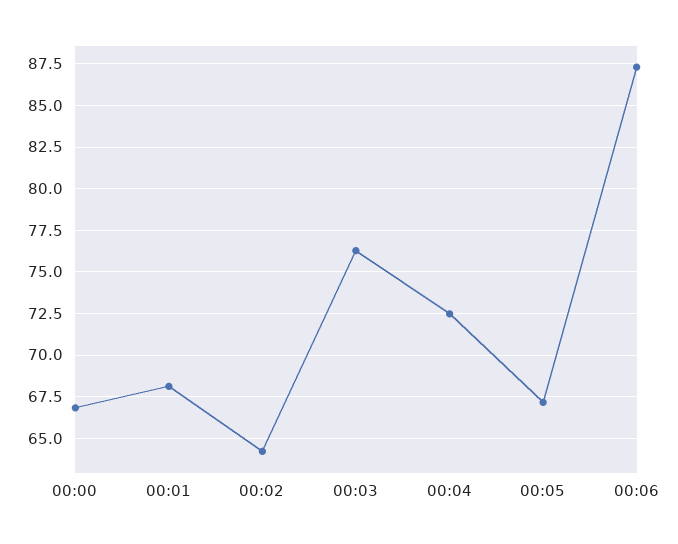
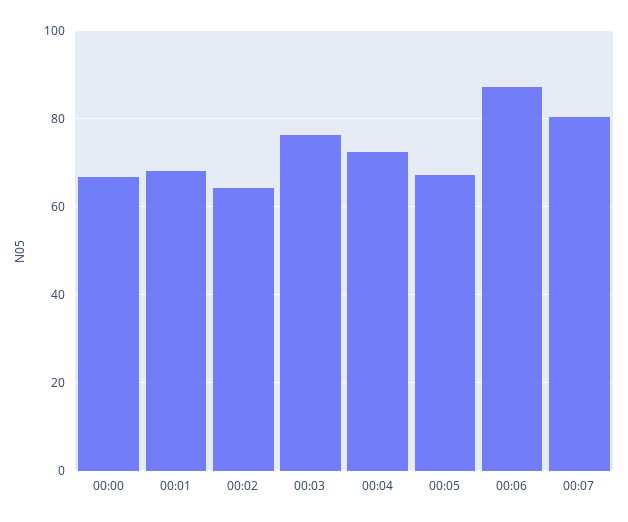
00:07: none -> 80

